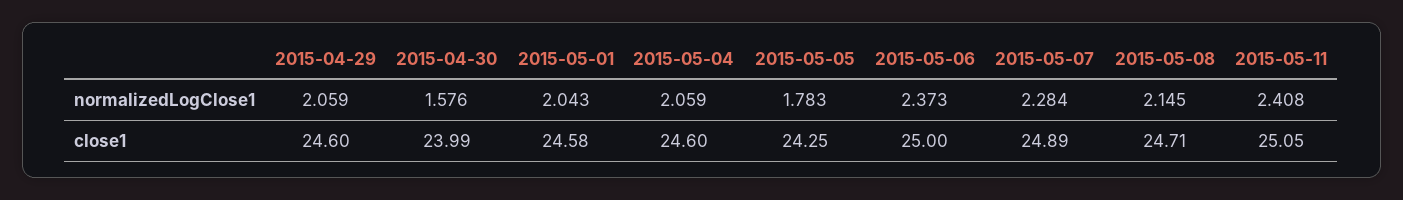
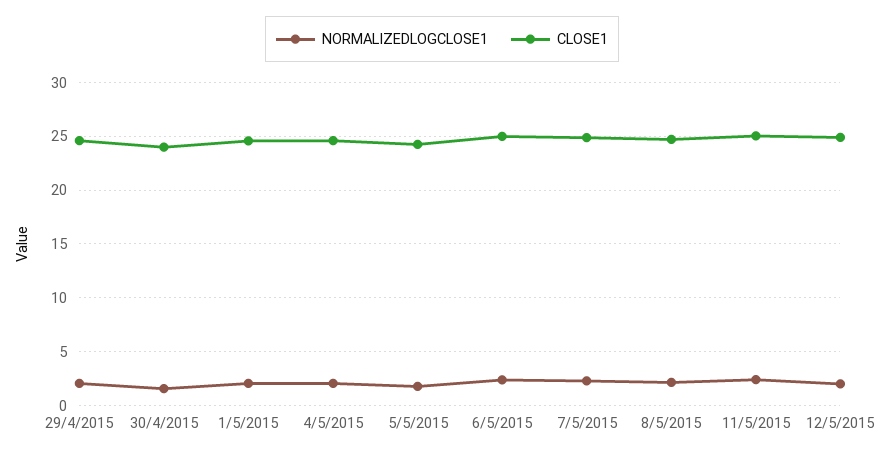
normalizedLogClose1, 12/5/2015: none -> 2
close1, 12/5/2015: none -> 25

